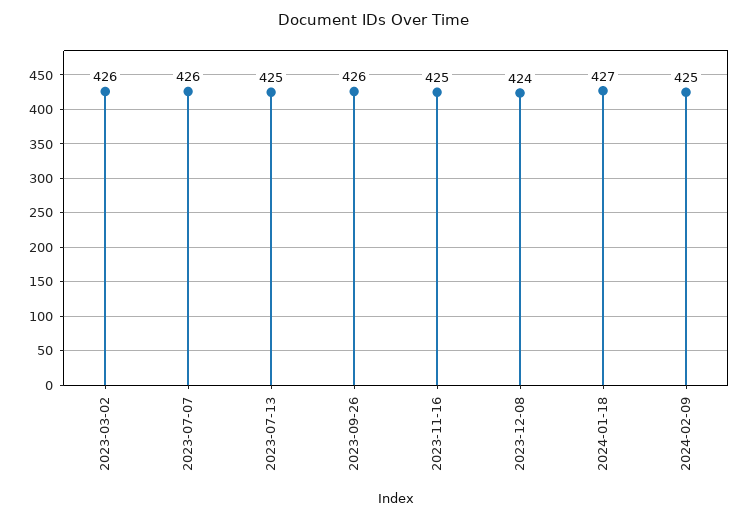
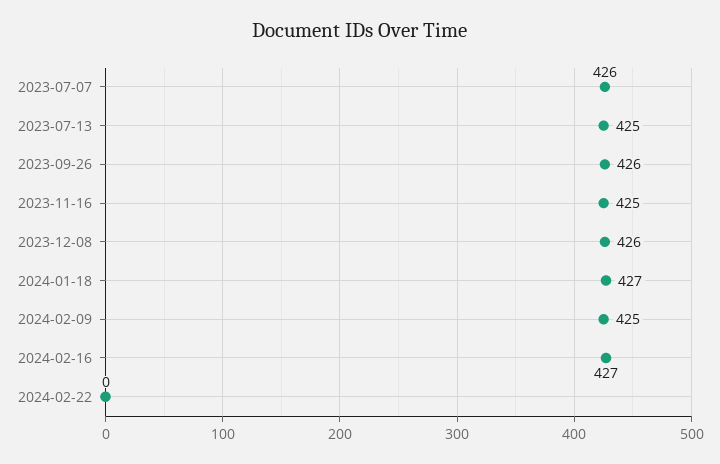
2023-03-02: 426 -> none
2023-12-08: 424 -> 426
2024-02-16: none -> 427
2024-02-22: none -> 0

